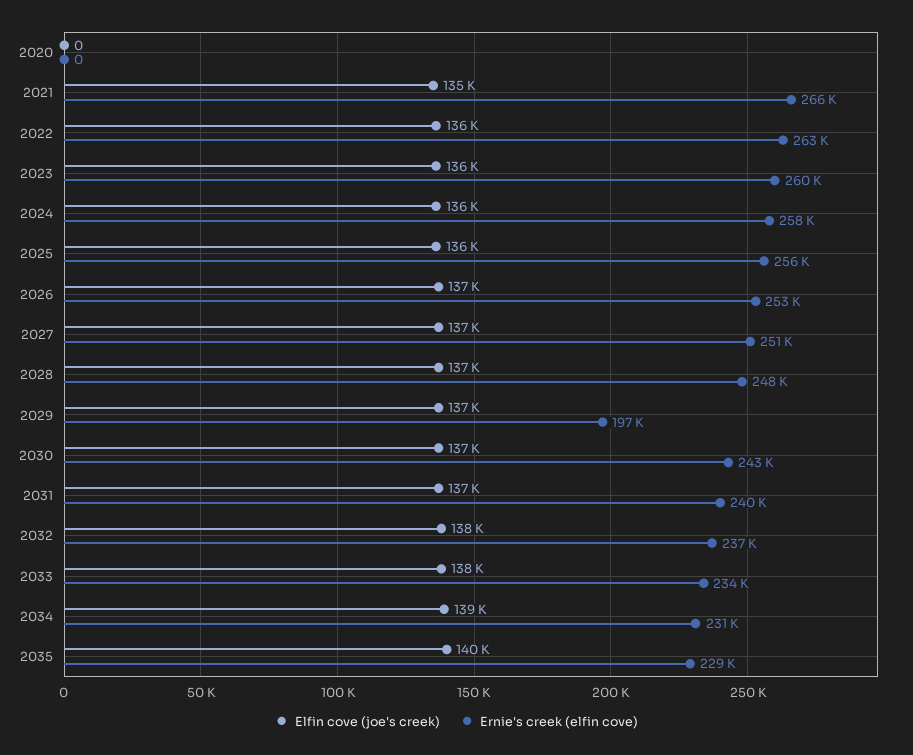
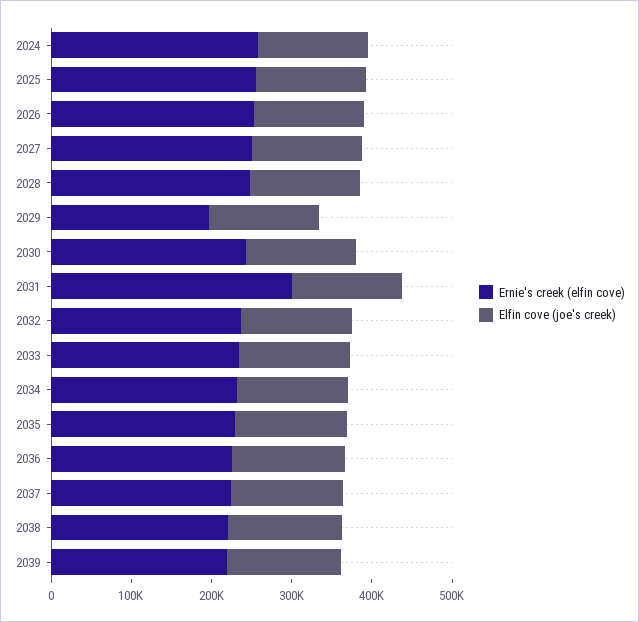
Elfin cove (joe's creek), 2020: 0 -> none
Ernie's creek (elfin cove), 2020: 0 -> none
Elfin cove (joe's creek), 2021: 135000 -> none
Ernie's creek (elfin cove), 2021: 266000 -> none
Elfin cove (joe's creek), 2022: 136000 -> none
Ernie's creek (elfin cove), 2022: 263000 -> none
Elfin cove (joe's creek), 2023: 136000 -> none
Ernie's creek (elfin cove), 2023: 260000 -> none
Ernie's creek (elfin cove), 2031: 240000 -> 300000
Ernie's creek (elfin cove), 2036: none -> 220000
Elfin cove (joe's creek), 2036: none -> 140000
Ernie's creek (elfin cove), 2037: none -> 220000
Elfin cove (joe's creek), 2037: none -> 140000
Ernie's creek (elfin cove), 2038: none -> 220000
Elfin cove (joe's creek), 2038: none -> 140000
Ernie's creek (elfin cove), 2039: none -> 220000
Elfin cove (joe's creek), 2039: none -> 140000

